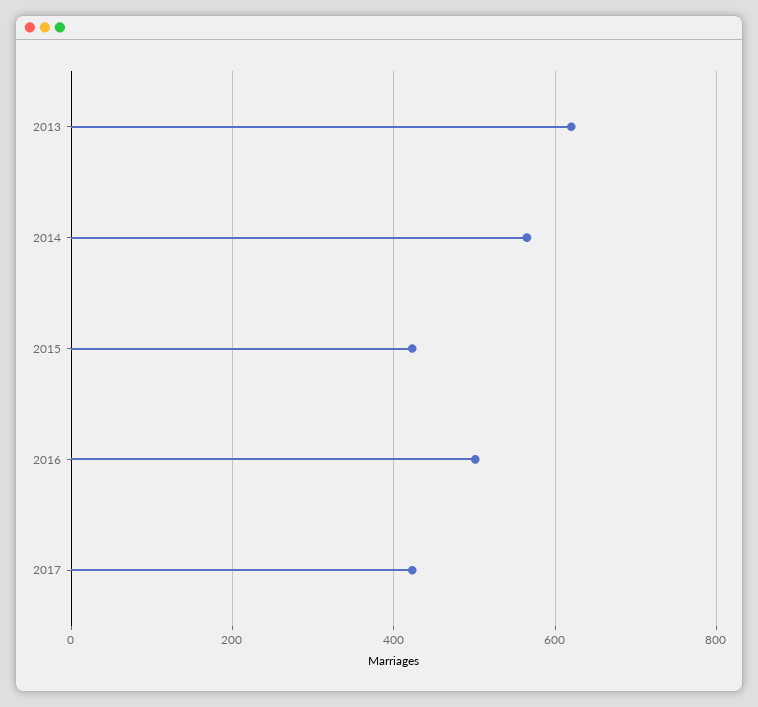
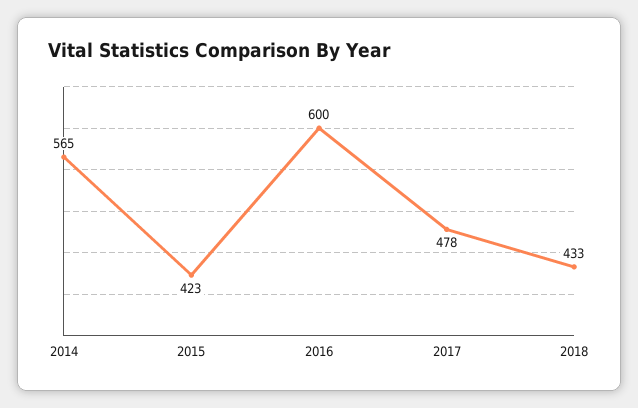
2013: 620 -> none
2016: 500 -> 600
2017: 420 -> 478
2018: none -> 433

